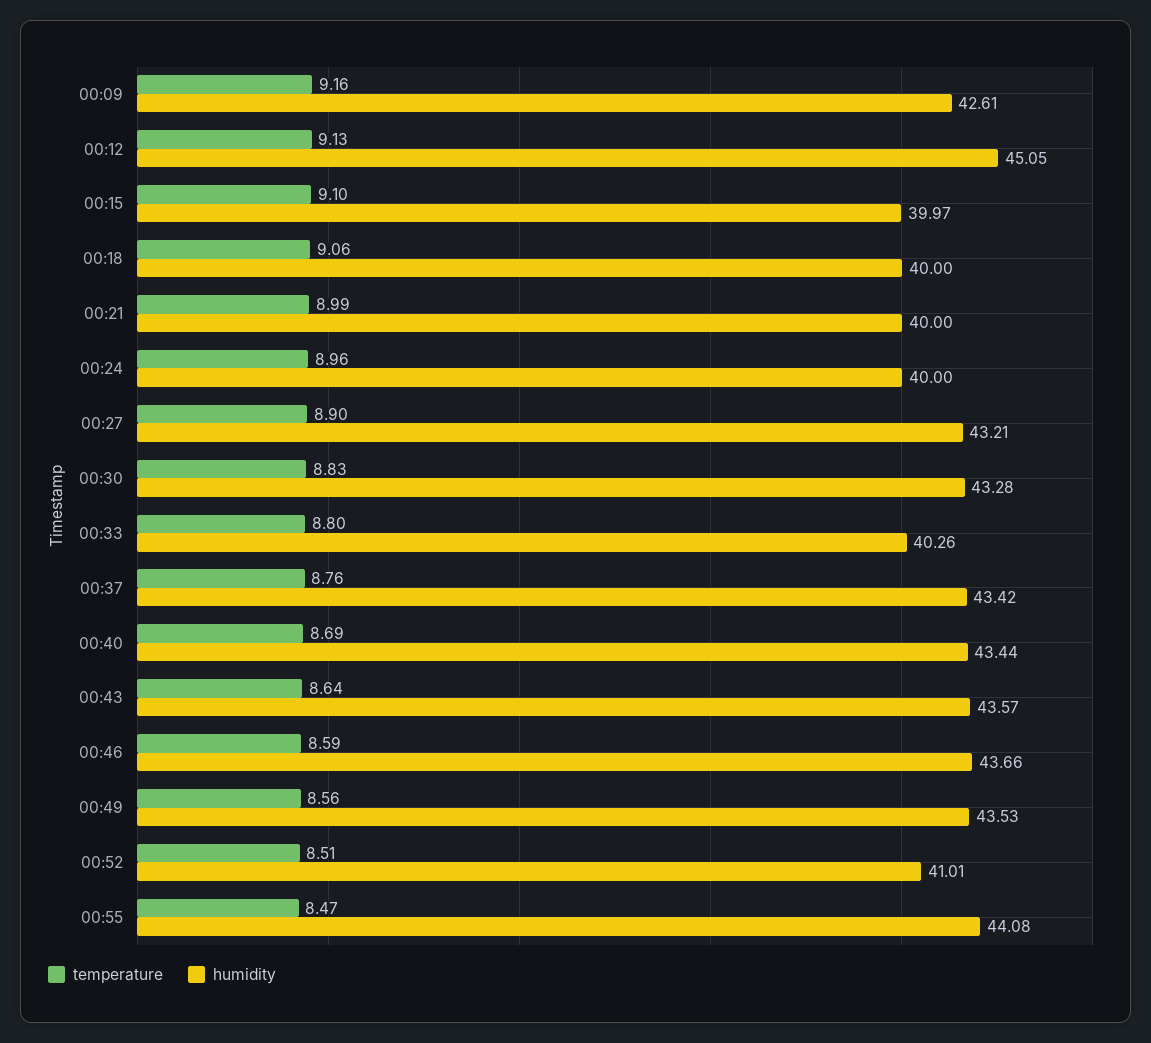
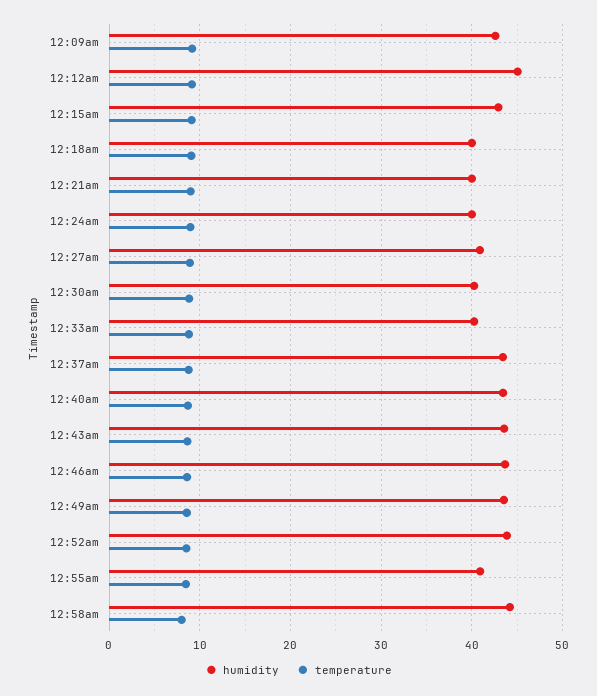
humidity, 00:15: 39.97 -> 43
humidity, 00:27: 43.21 -> 41
humidity, 00:30: 43.28 -> 40
humidity, 00:52: 41.01 -> 44
humidity, 00:55: 44.08 -> 41
humidity, 12:58am: none -> 44
temperature, 12:58am: none -> 8

